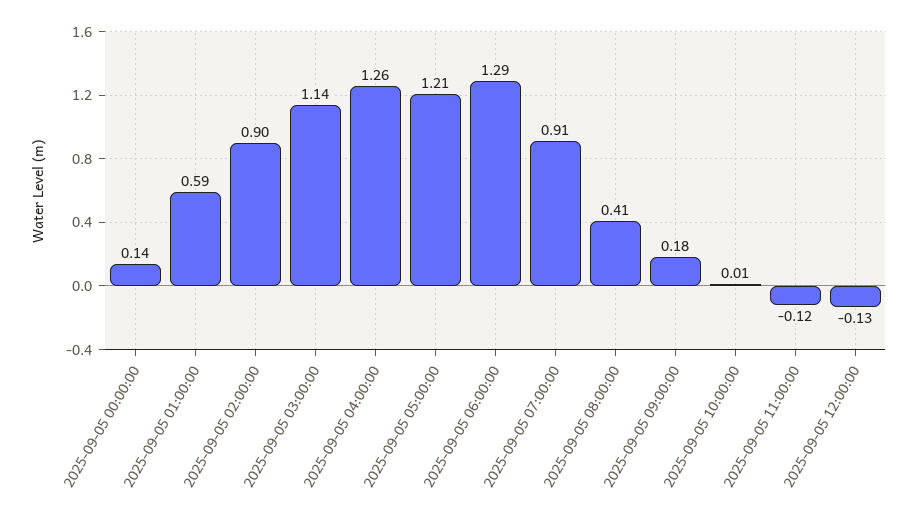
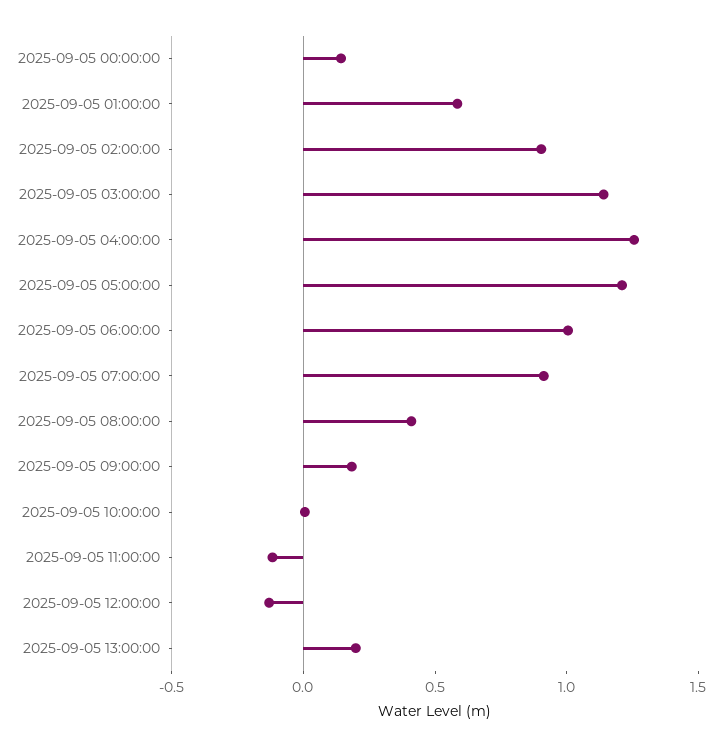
2025-09-05 06:00:00: 1.29 -> 1
2025-09-05 13:00:00: none -> 0.2

